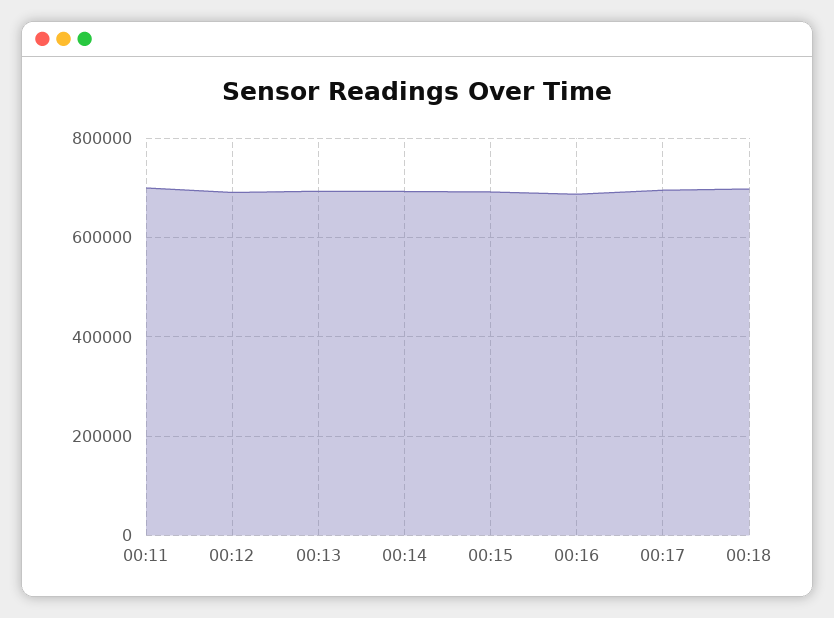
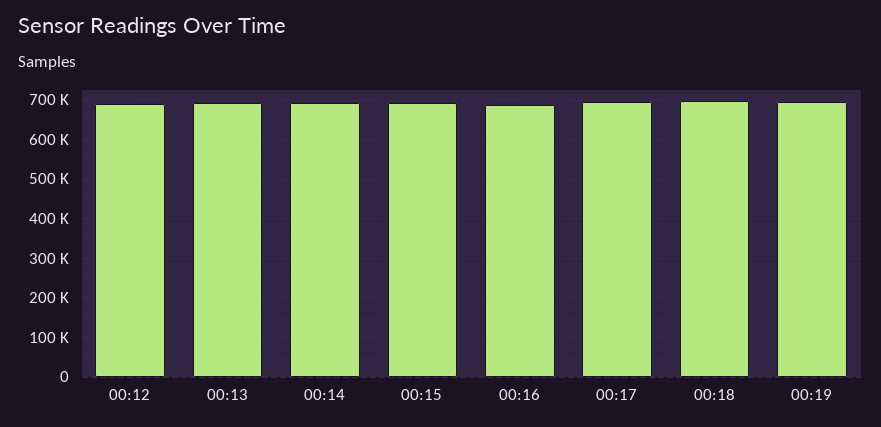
00:11: 700000 -> none
00:19: none -> 700000

